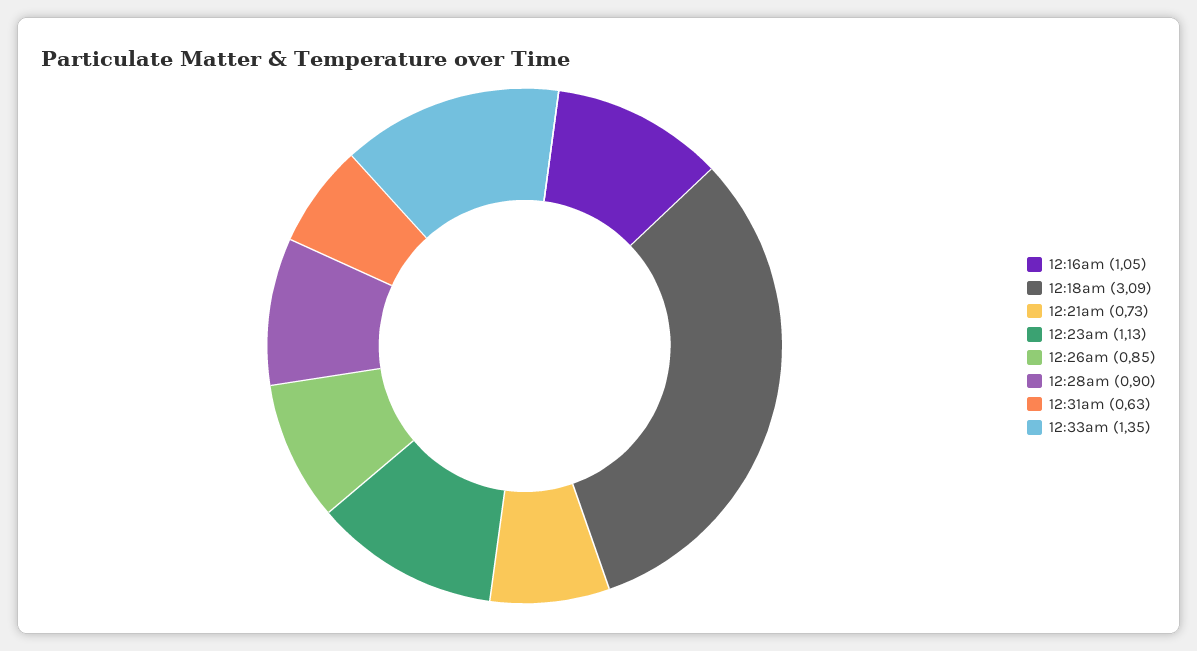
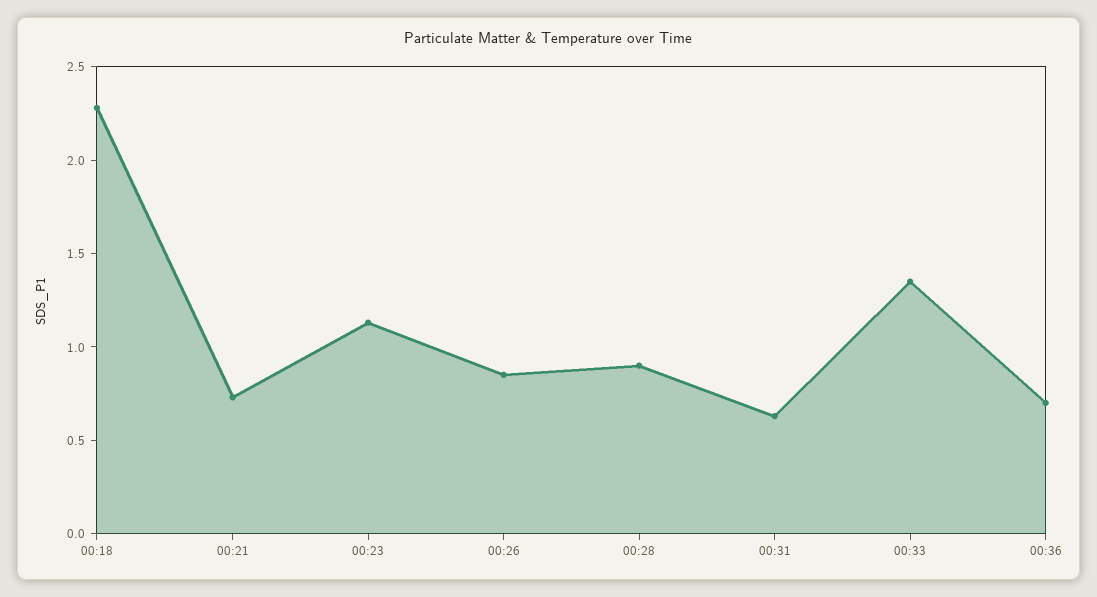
12:16am: 1.05 -> none
12:18am: 3.09 -> 2.3
00:36: none -> 0.7

